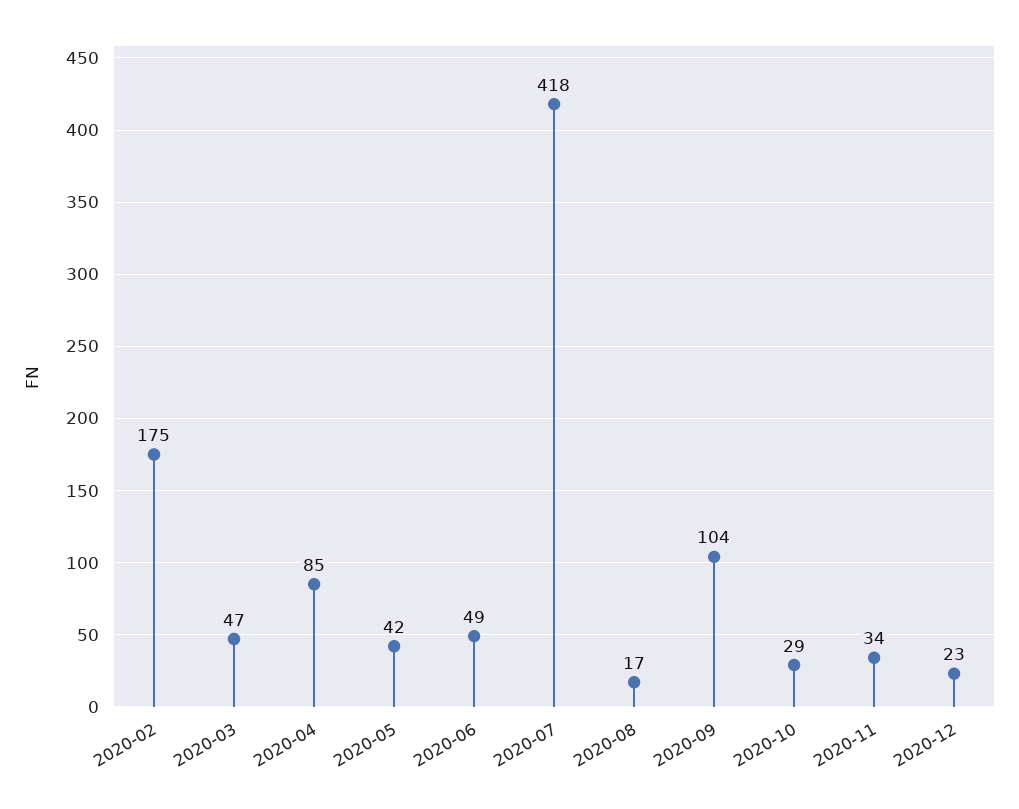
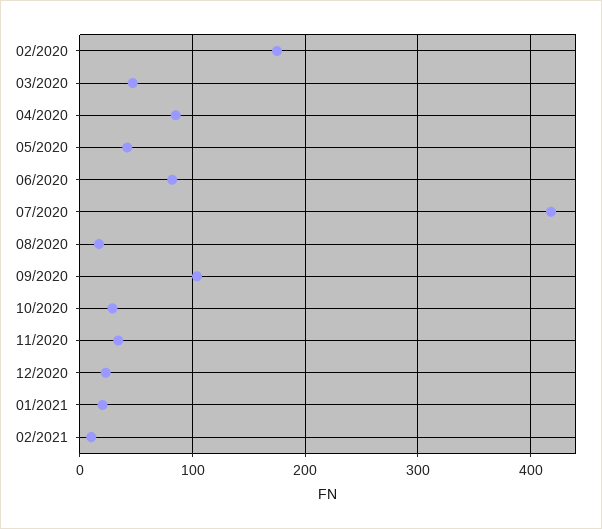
2020-06: 49 -> 80
01/2021: none -> 20
02/2021: none -> 10

